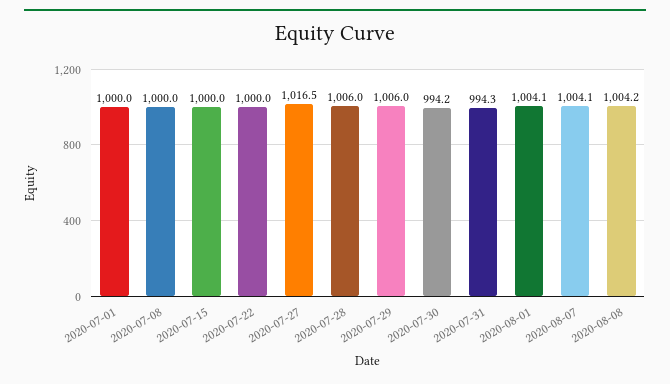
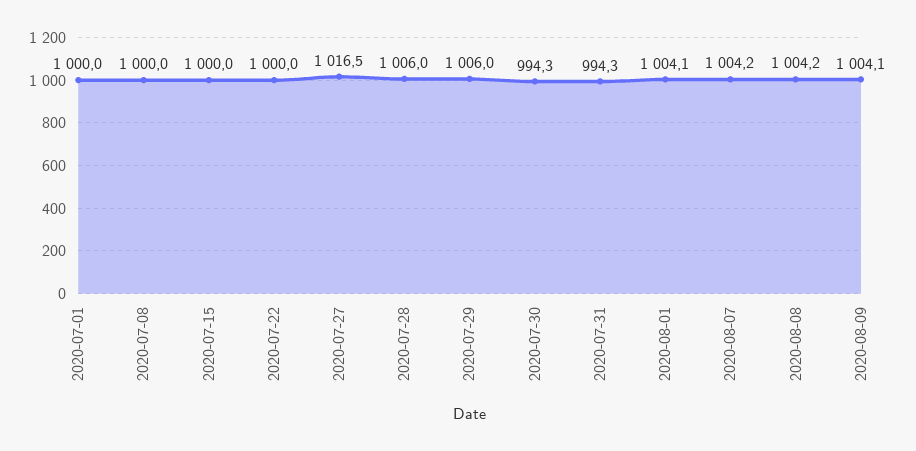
2020-07-30: 994.2 -> 994.3
2020-08-07: 1004.1 -> 1004.2
2020-08-09: none -> 1004.1

